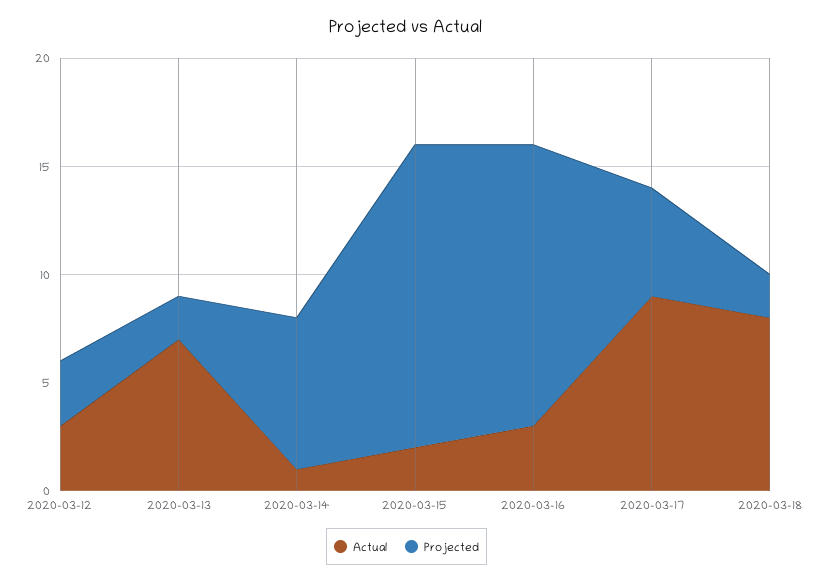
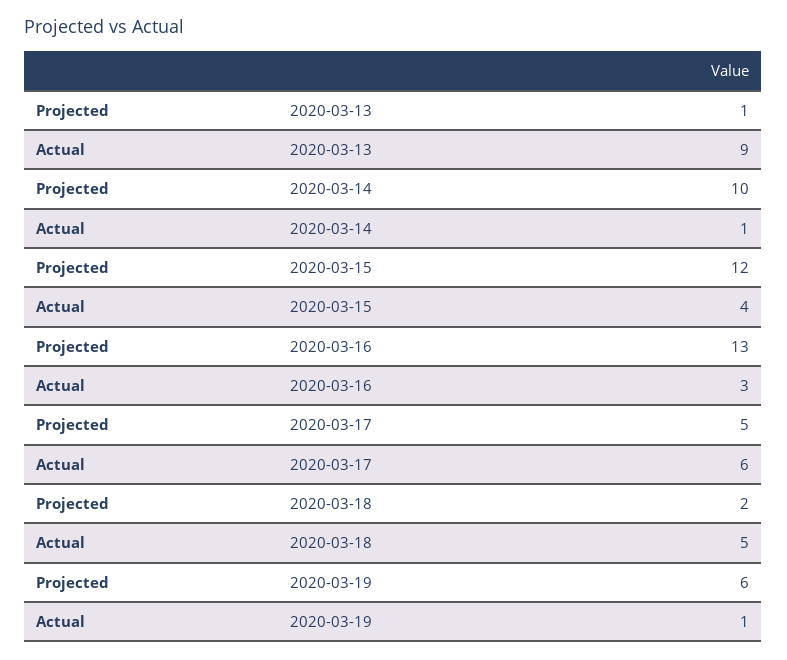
Actual, 2020-03-12: 3 -> none
Projected, 2020-03-12: 3 -> none
Actual, 2020-03-13: 7 -> 9
Projected, 2020-03-13: 2 -> 1
Projected, 2020-03-14: 7 -> 10
Actual, 2020-03-15: 2 -> 4
Projected, 2020-03-15: 14 -> 12
Actual, 2020-03-17: 9 -> 6
Actual, 2020-03-18: 8 -> 5
Projected, 2020-03-19: none -> 6
Actual, 2020-03-19: none -> 1

